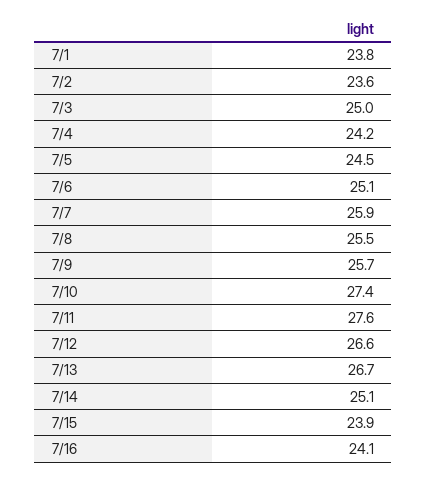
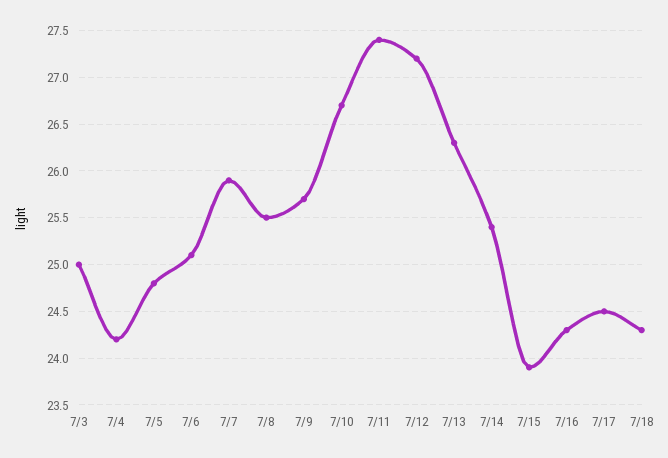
7/1: 23.8 -> none
7/2: 23.6 -> none
7/5: 24.5 -> 24.8
7/10: 27.4 -> 26.7
7/11: 27.6 -> 27.4
7/12: 26.6 -> 27.2
7/13: 26.7 -> 26.3
7/14: 25.1 -> 25.4
7/16: 24.1 -> 24.3
7/17: none -> 24.5
7/18: none -> 24.3

